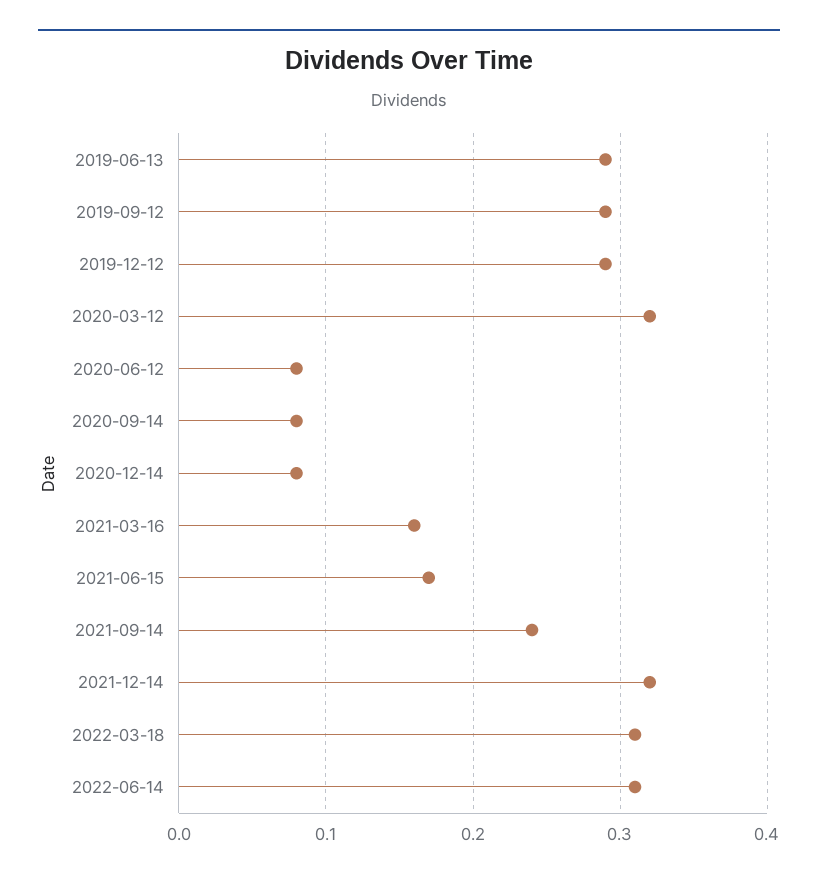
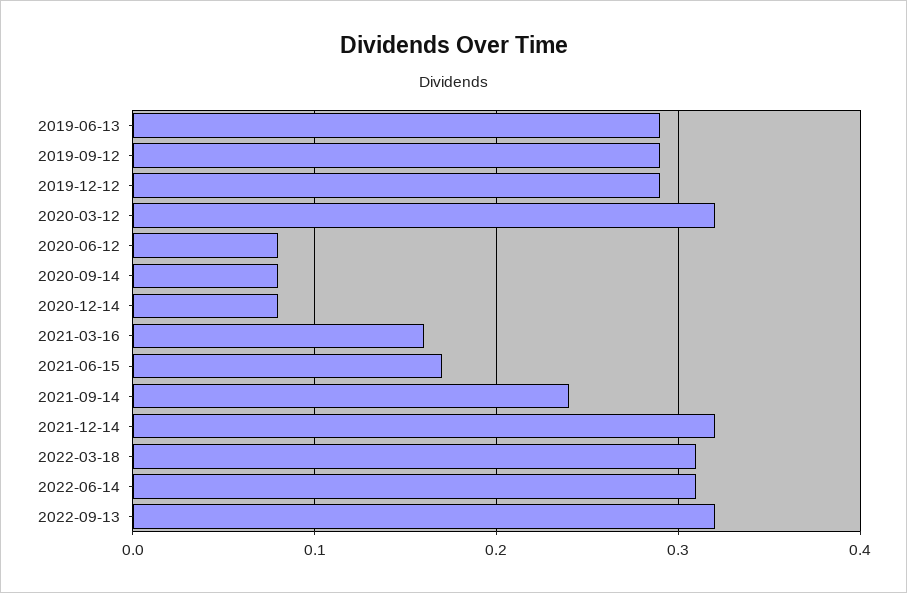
2022-09-13: none -> 0.32

